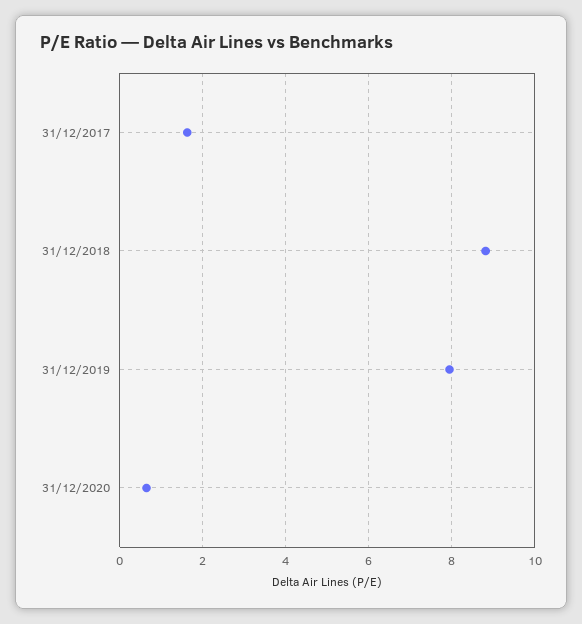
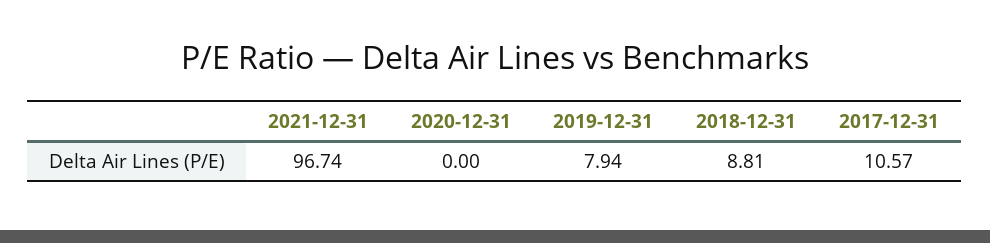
31/12/2017: 1.6 -> 10.57
31/12/2020: 0.6 -> 0
2021-12-31: none -> 96.74

